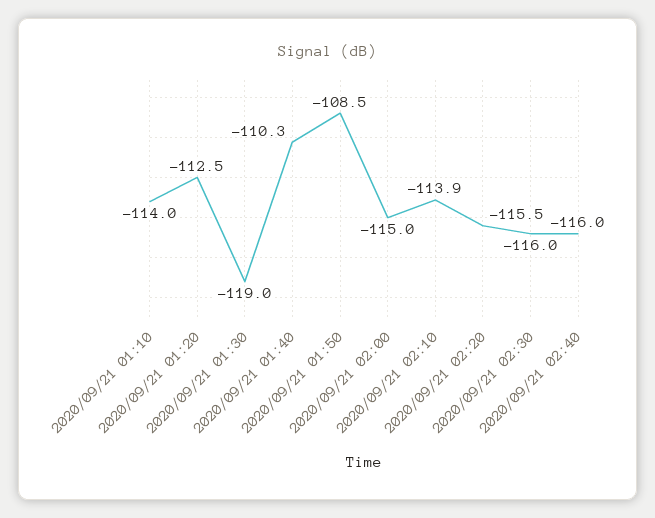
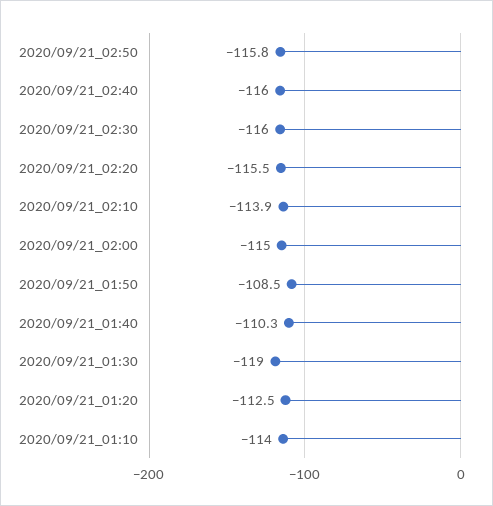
2020/09/21_02:50: none -> -115.8

